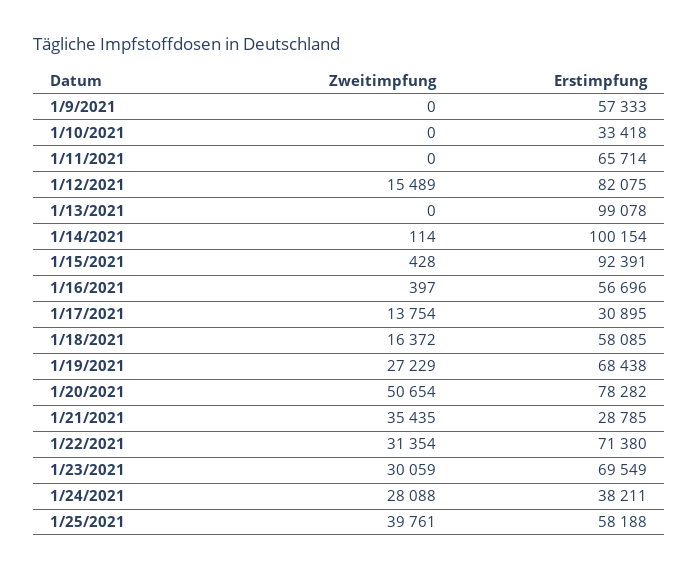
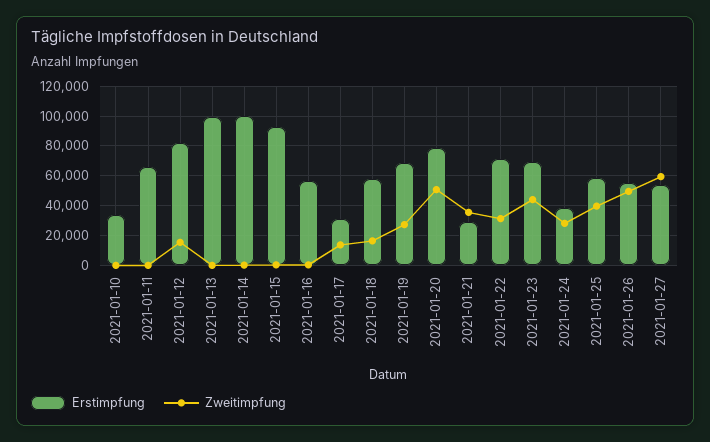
Zweitimpfung, 1/9/2021: 0 -> none
Erstimpfung, 1/9/2021: 57333 -> none
Zweitimpfung, 1/23/2021: 30059 -> 45000
Erstimpfung, 2021-01-26: none -> 55000
Zweitimpfung, 2021-01-26: none -> 50000
Erstimpfung, 2021-01-27: none -> 55000
Zweitimpfung, 2021-01-27: none -> 60000

